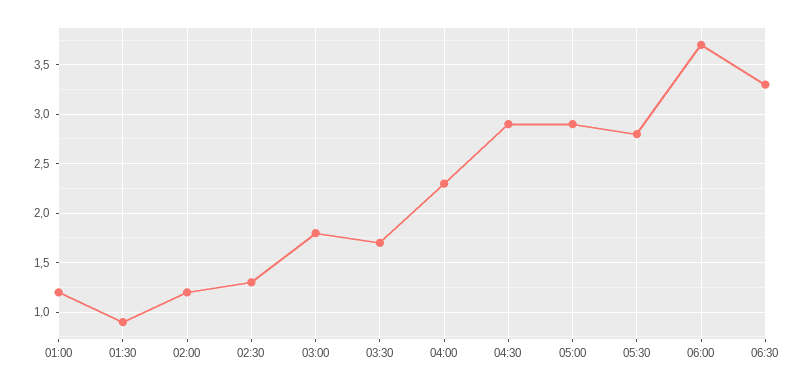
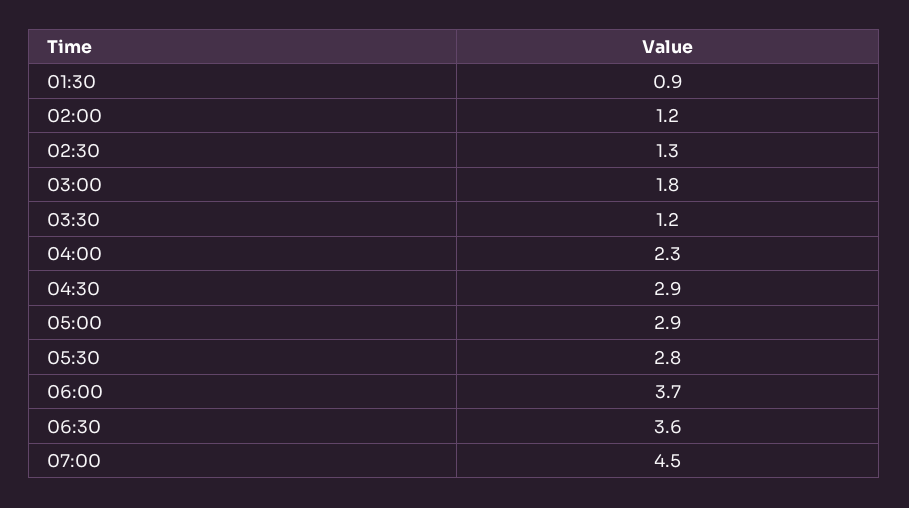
01:00: 1.2 -> none
03:30: 1.7 -> 1.2
06:30: 3.3 -> 3.6
07:00: none -> 4.5

